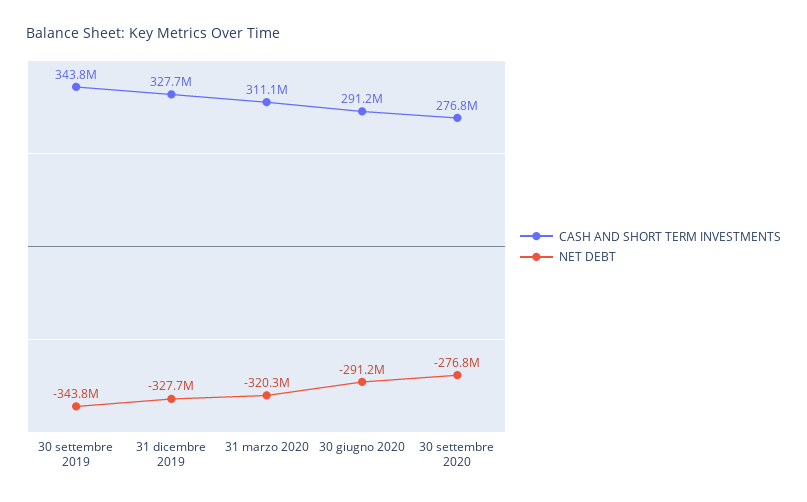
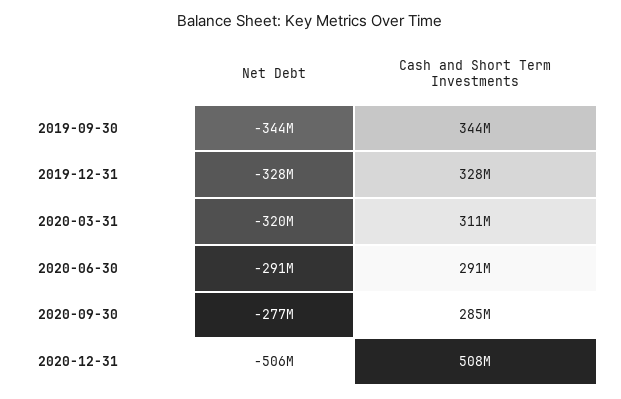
CASH AND SHORT TERM INVESTMENTS, 30 settembre 2020: 276800000 -> 285000000
NET DEBT, 2020-12-31: none -> -506000000
CASH AND SHORT TERM INVESTMENTS, 2020-12-31: none -> 508000000

